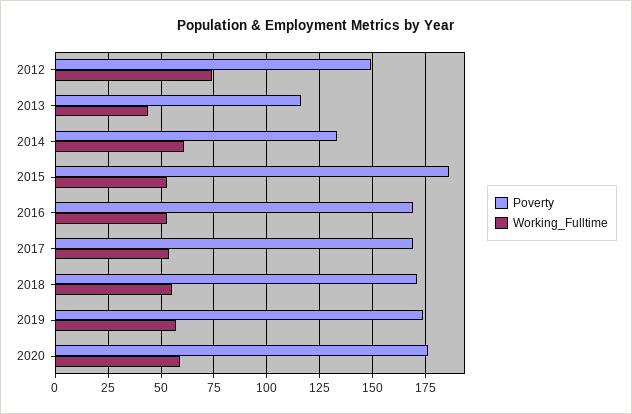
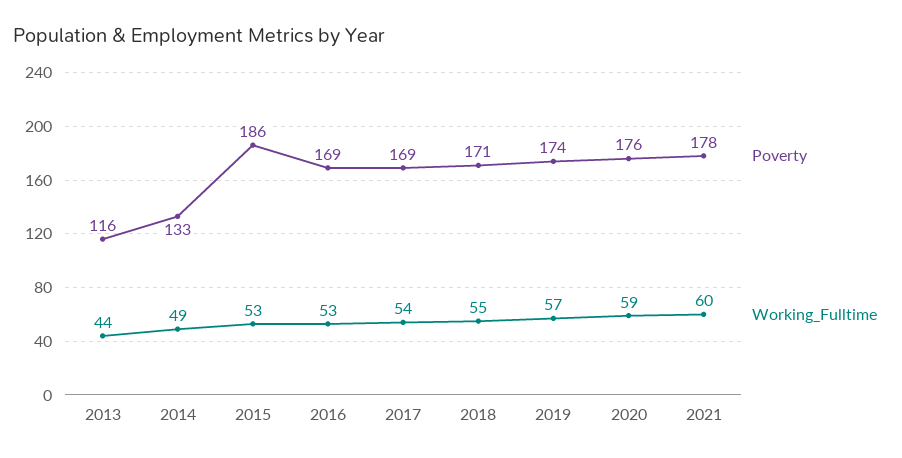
Poverty, 2012: 150 -> none
Working_Fulltime, 2012: 75 -> none
Working_Fulltime, 2014: 60 -> 49
Poverty, 2021: none -> 178
Working_Fulltime, 2021: none -> 60

